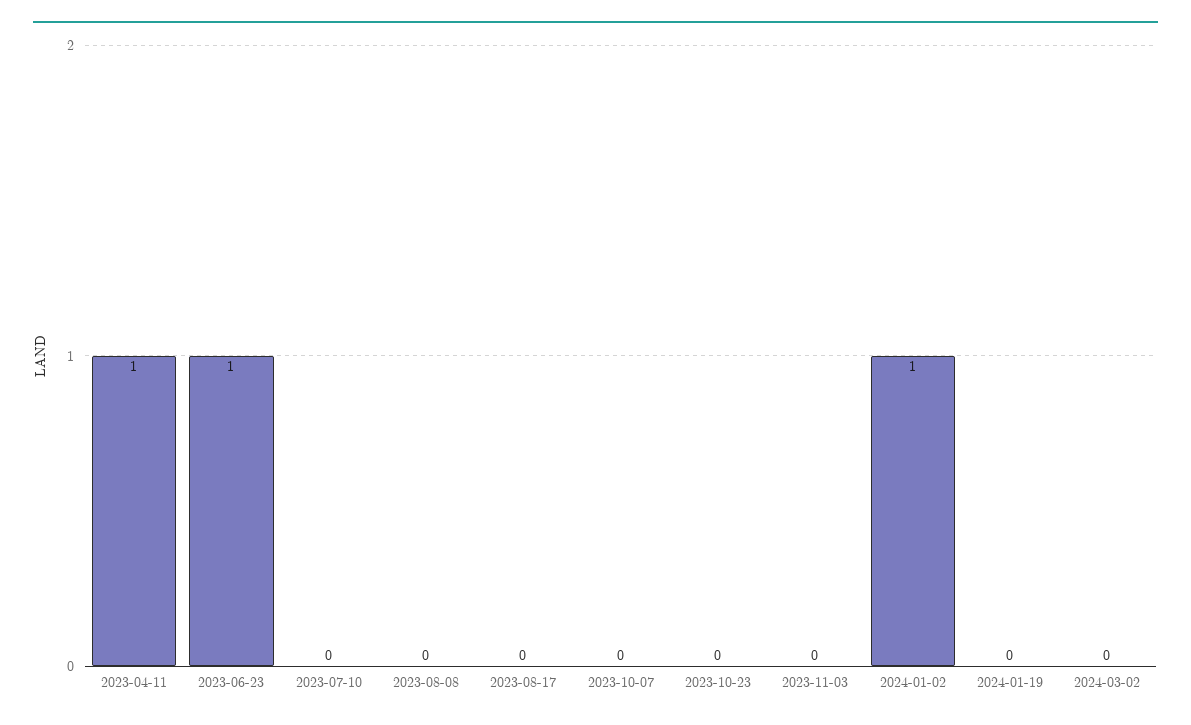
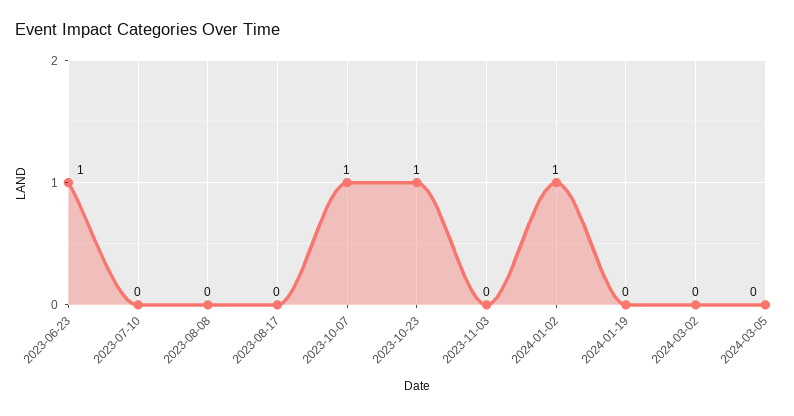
2023-04-11: 1 -> none
2023-10-07: 0 -> 1
2023-10-23: 0 -> 1
2024-03-05: none -> 0

